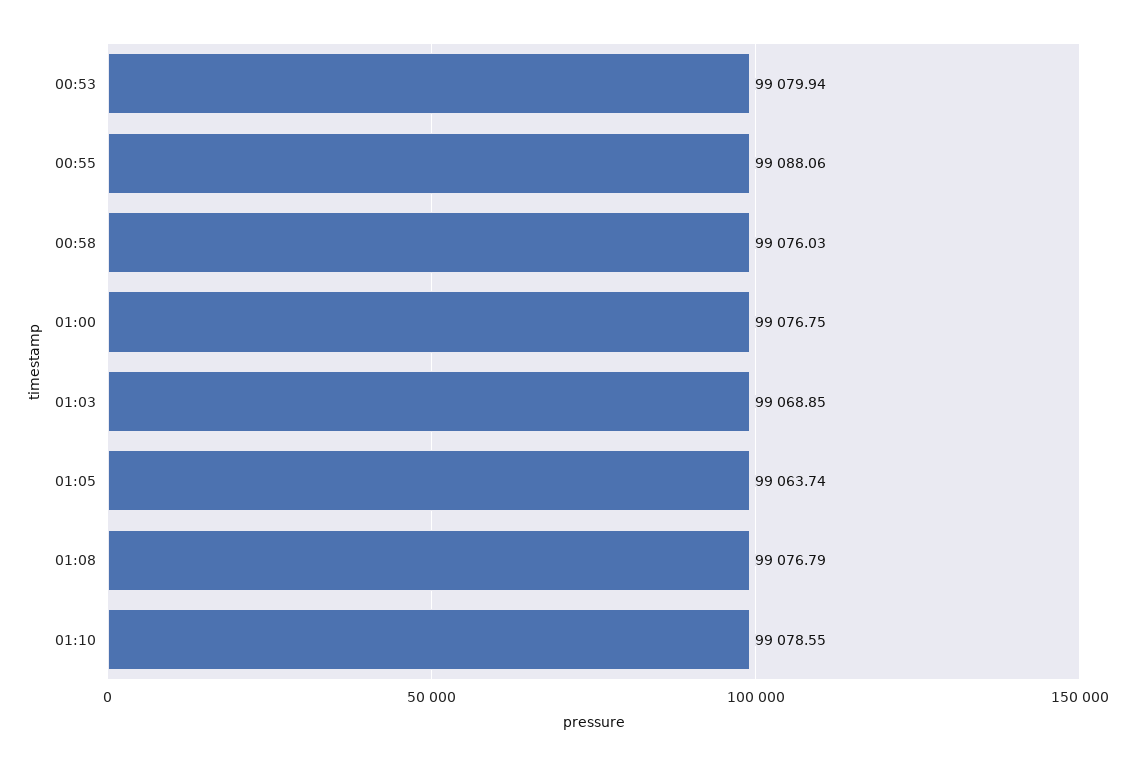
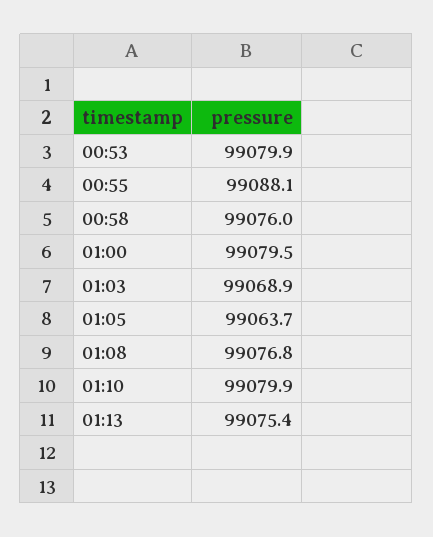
01:00: 99076.75 -> 99079.5
01:10: 99078.55 -> 99079.9
01:13: none -> 99075.4

